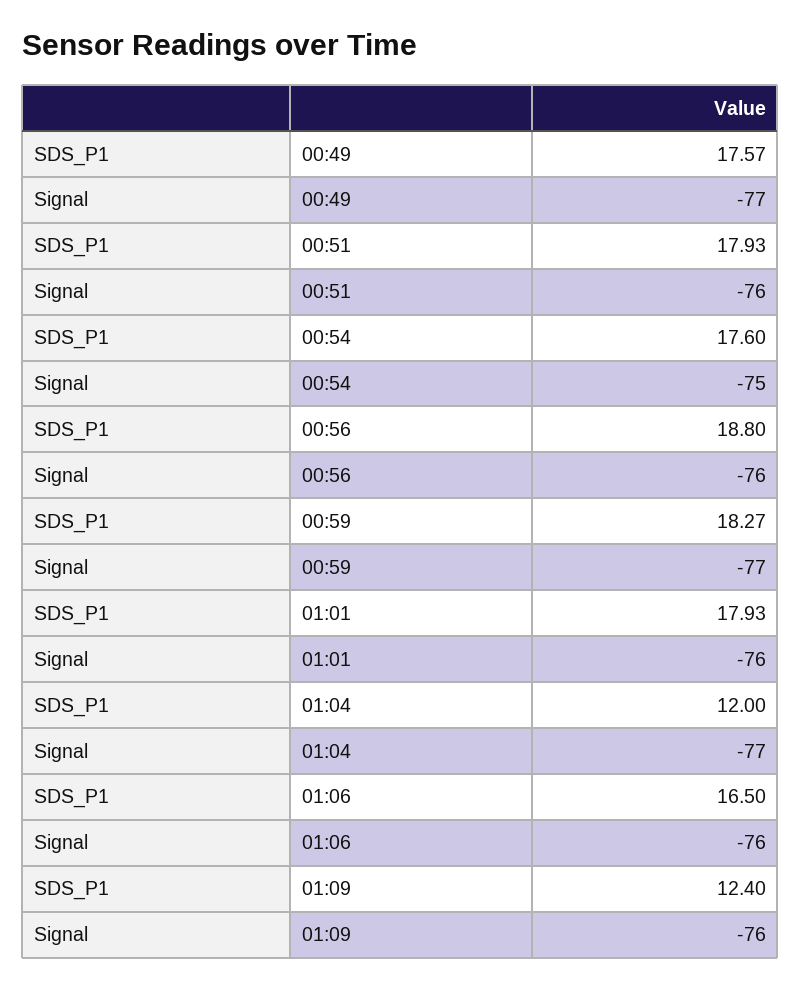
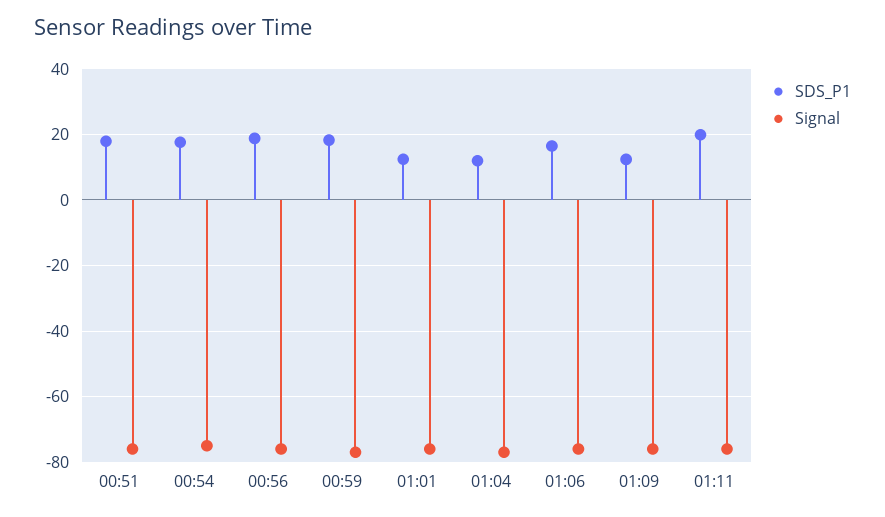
SDS_P1, 00:49: 17.57 -> none
Signal, 00:49: -77 -> none
SDS_P1, 01:01: 17.93 -> 12
SDS_P1, 01:11: none -> 20
Signal, 01:11: none -> -76

